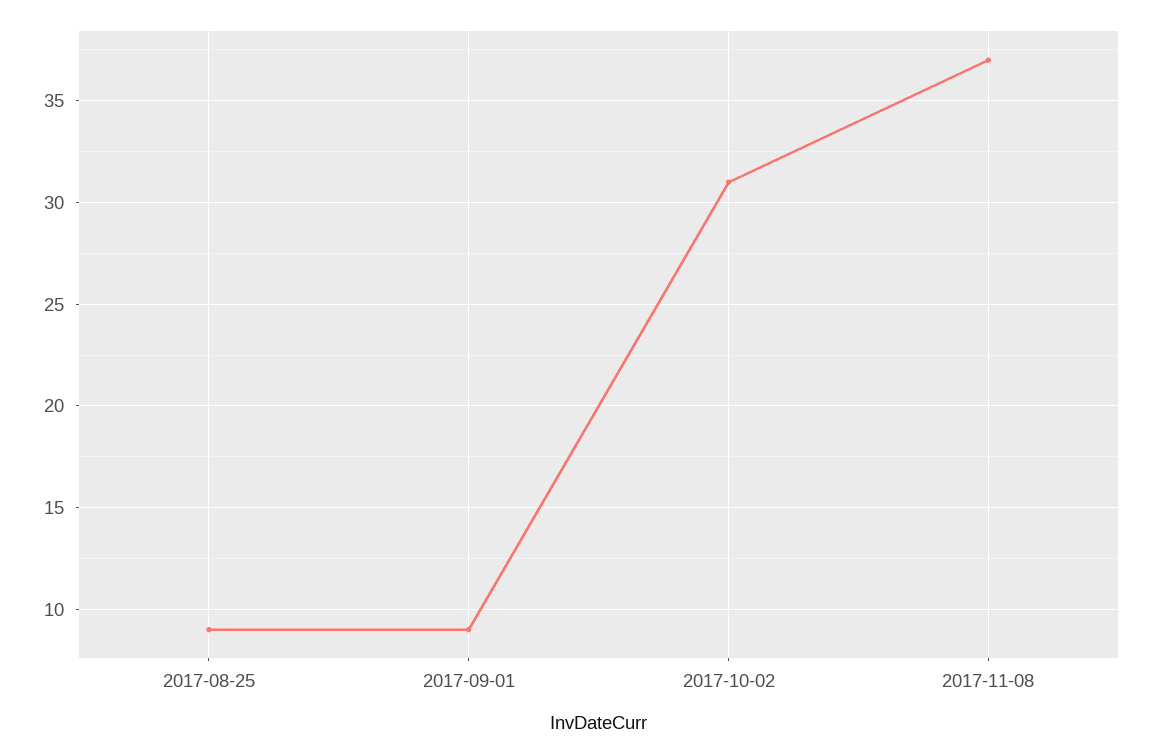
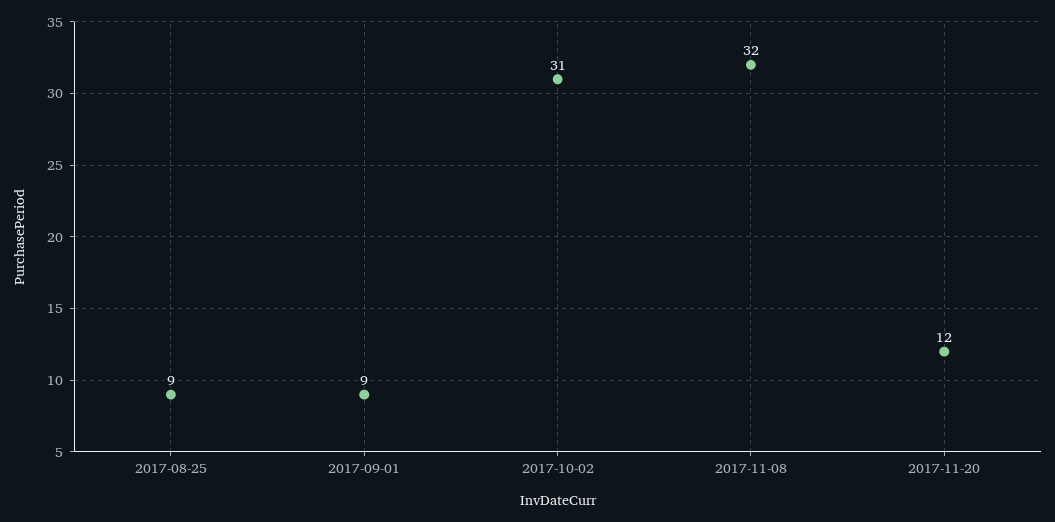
2017-11-08: 37 -> 32
2017-11-20: none -> 12

